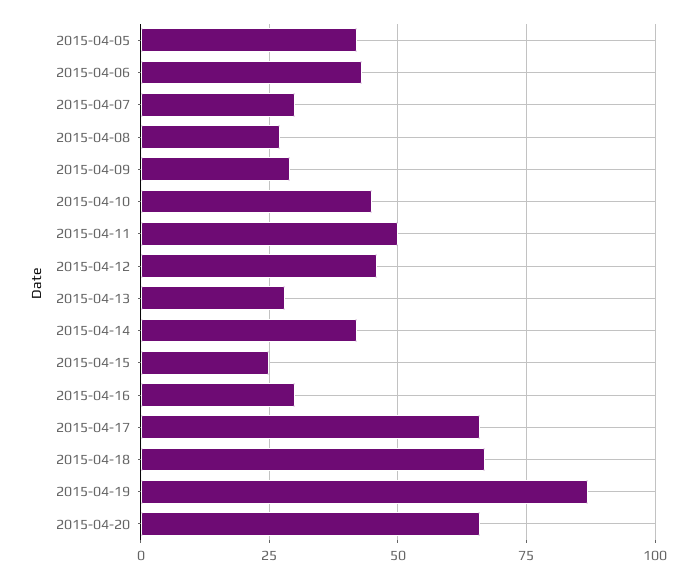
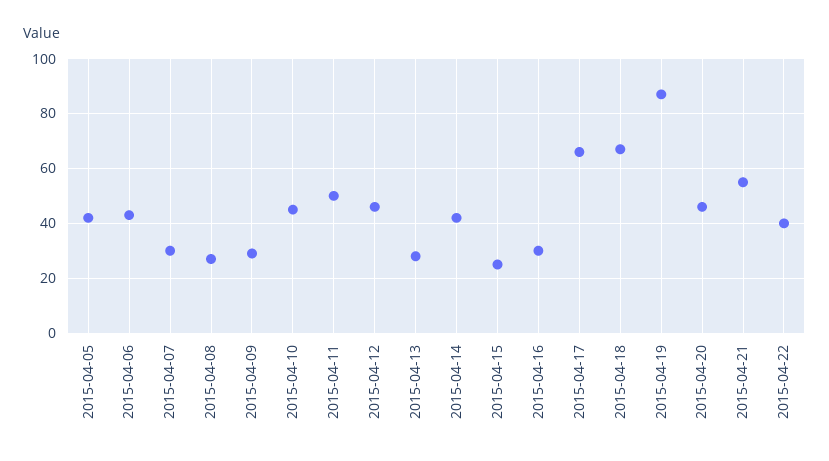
2015-04-20: 65 -> 45
2015-04-21: none -> 55
2015-04-22: none -> 40

